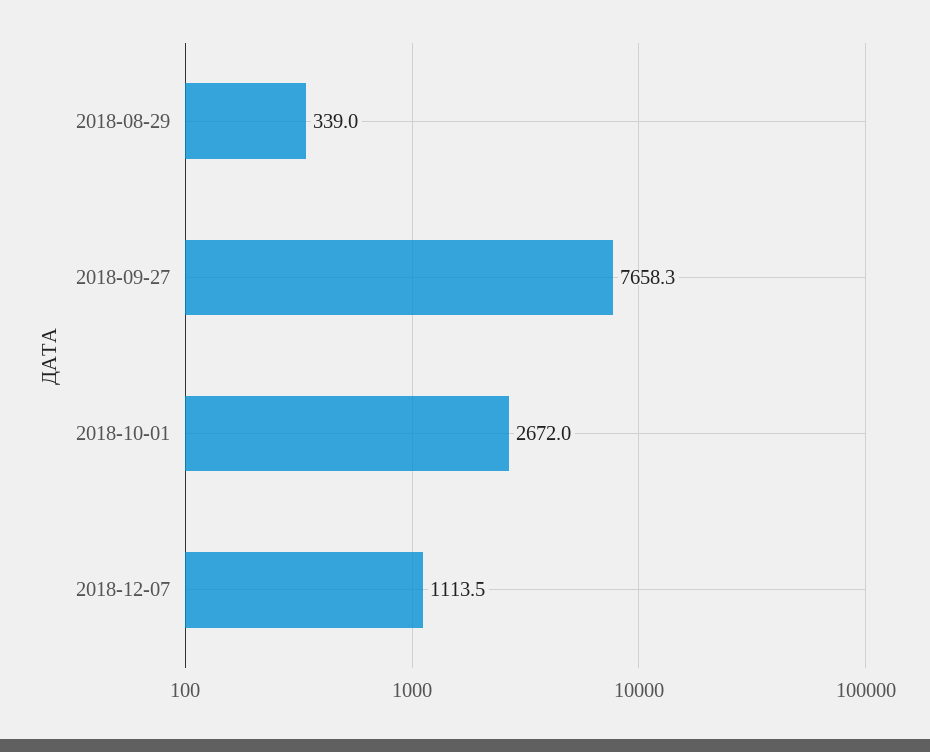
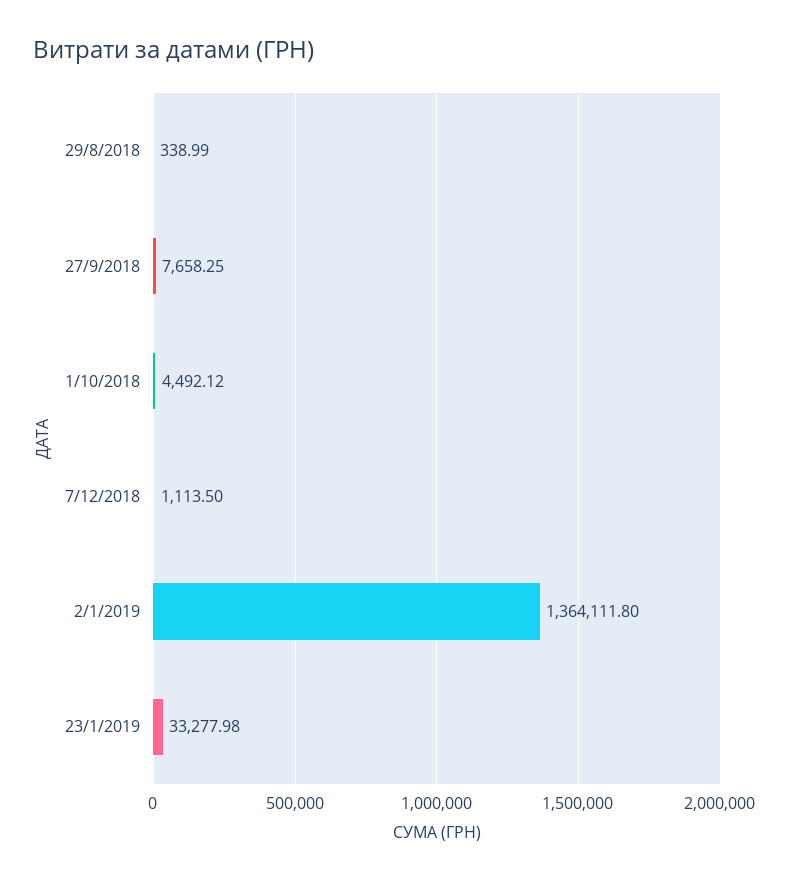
2018-10-01: 2672 -> 4492.12
2/1/2019: none -> 1364111.8
23/1/2019: none -> 33277.98

